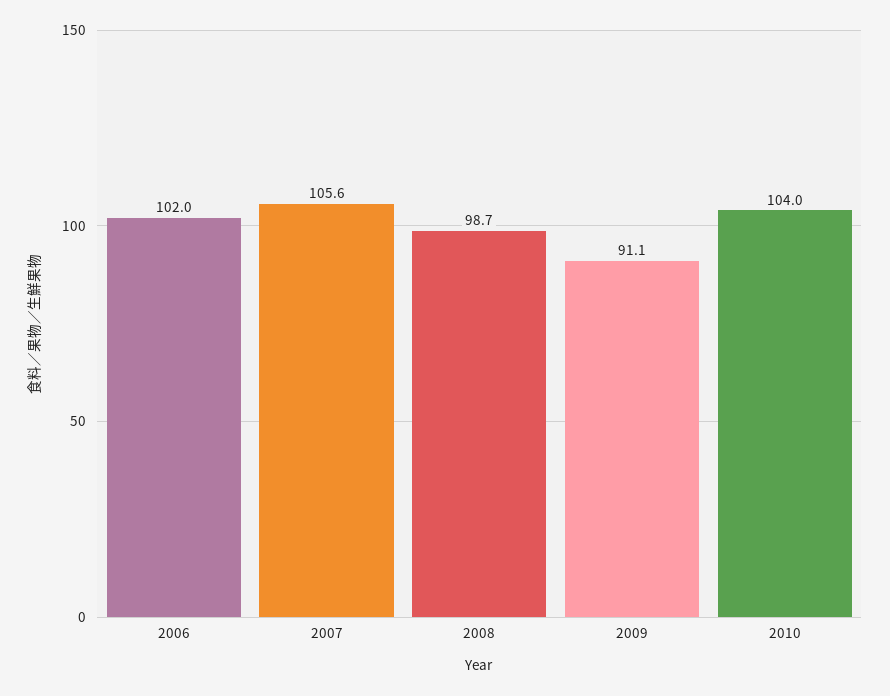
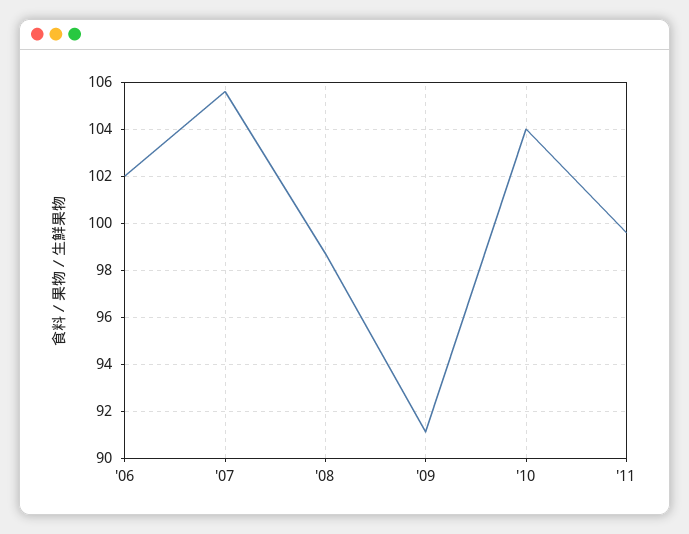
'11: none -> 99.5

